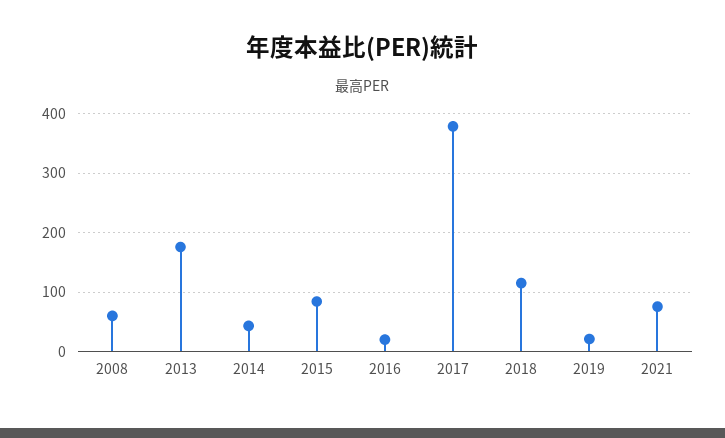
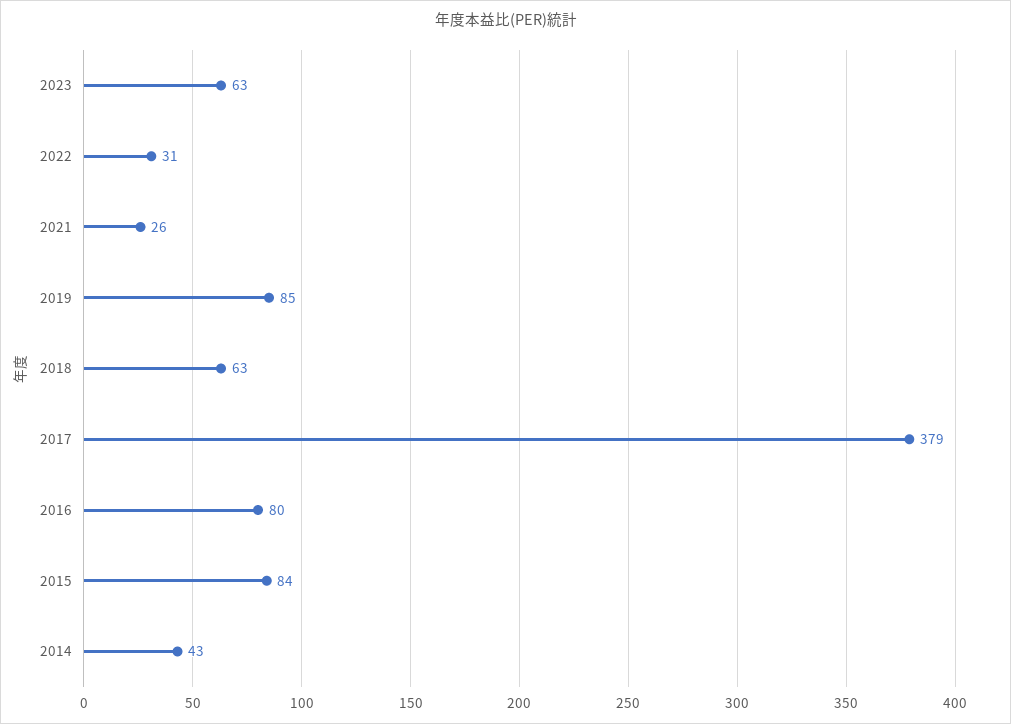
2008: 60 -> none
2013: 180 -> none
2016: 20 -> 80
2018: 120 -> 63
2019: 20 -> 85
2021: 80 -> 26
2023: none -> 63
2022: none -> 31

